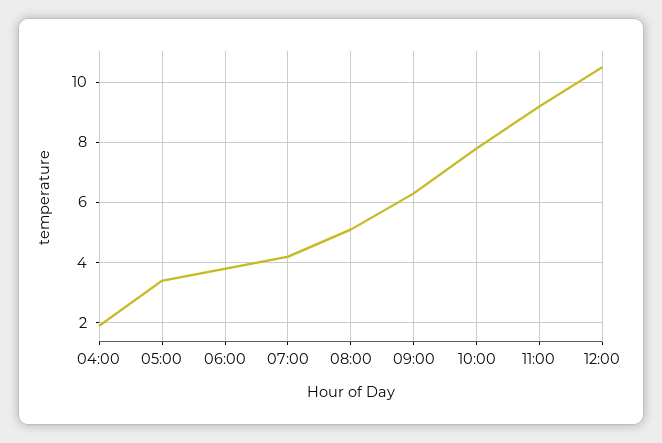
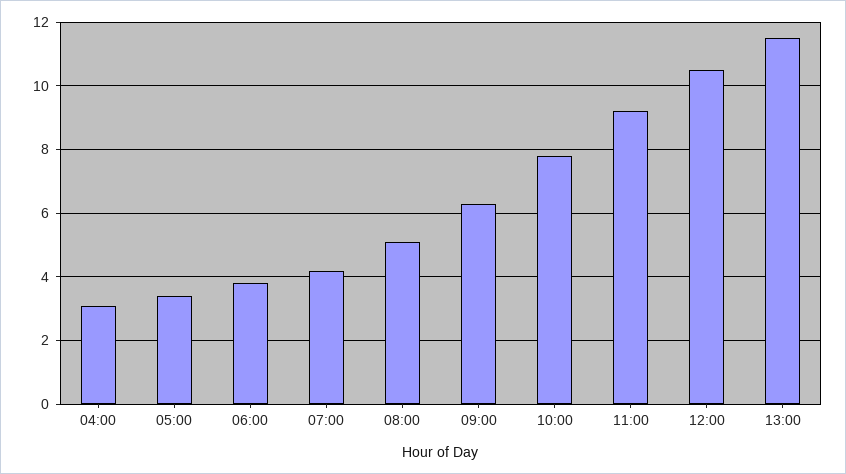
04:00: 2 -> 3
13:00: none -> 11.5

